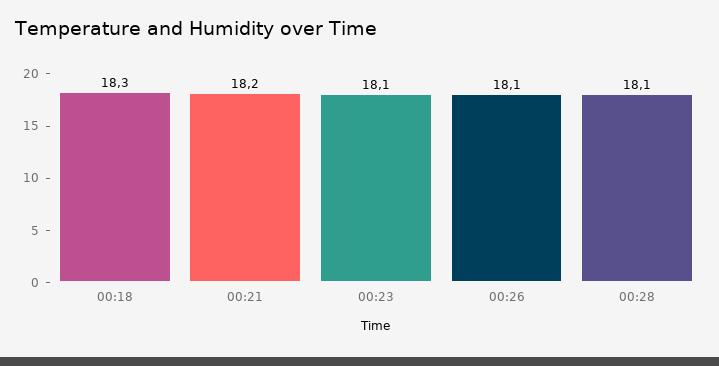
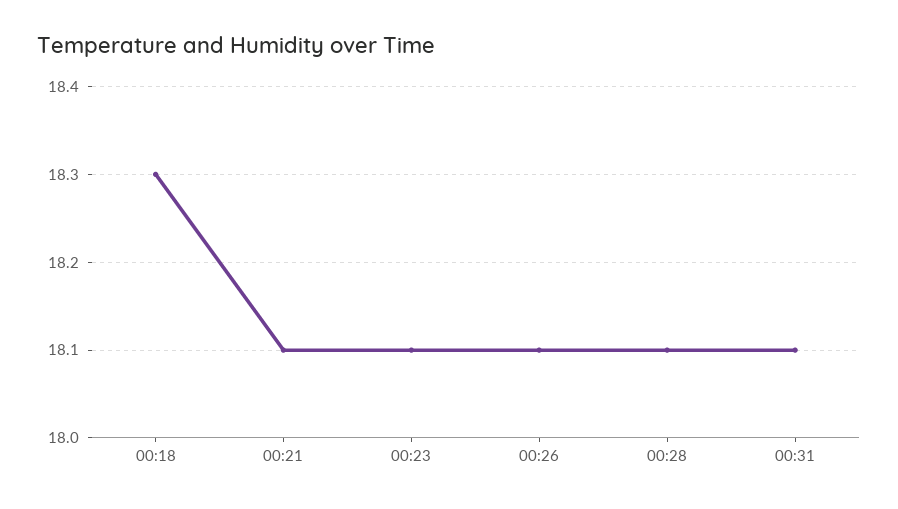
00:21: 18.2 -> 18.1
00:31: none -> 18.1

